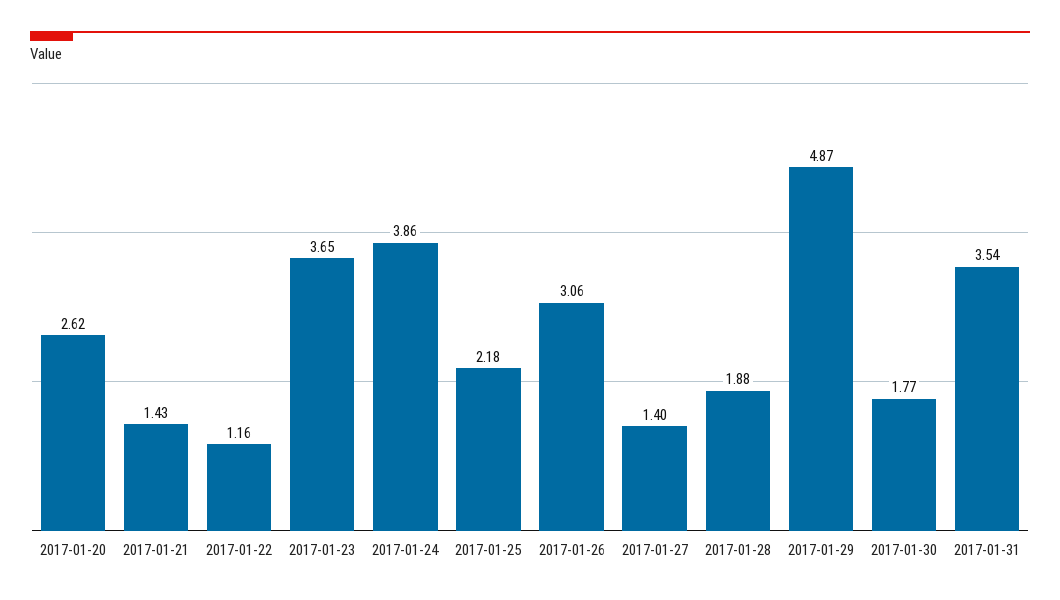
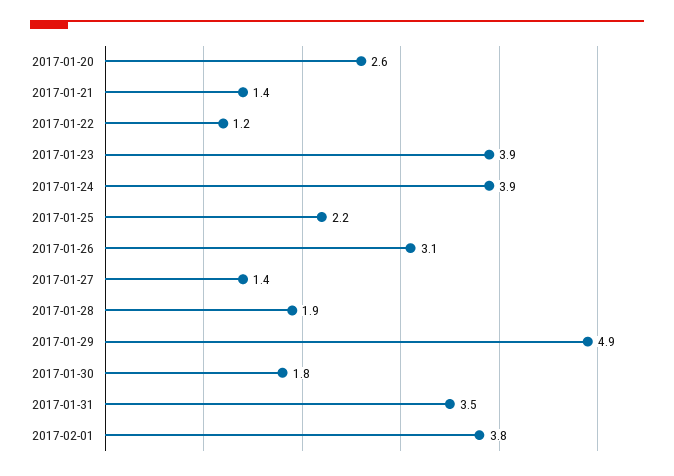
2017-01-23: 3.65 -> 3.9
2017-02-01: none -> 3.8

